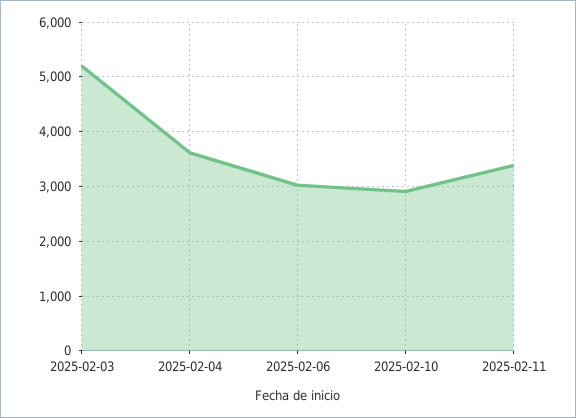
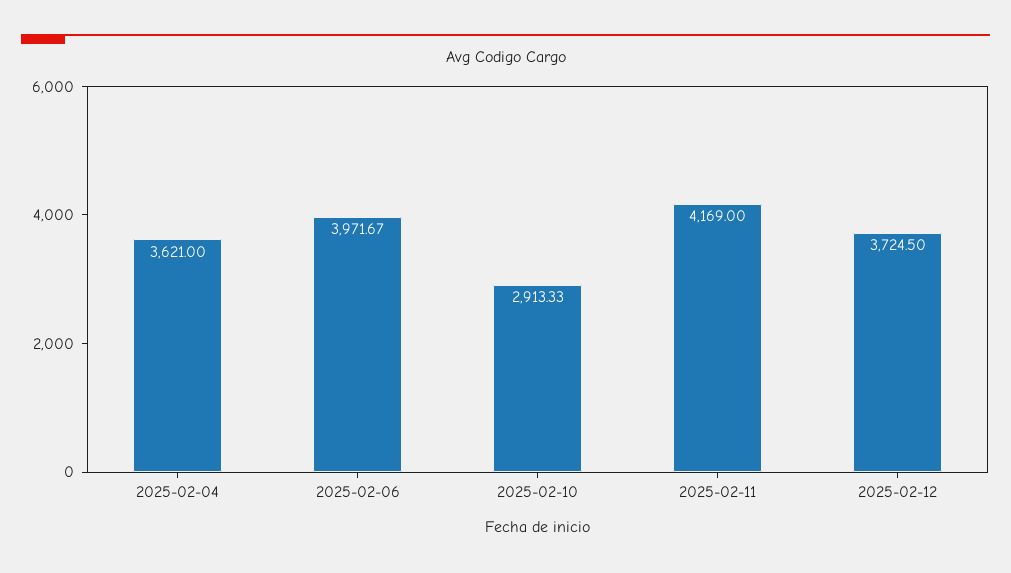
2025-02-03: 5200 -> none
2025-02-06: 3000 -> 3971.67
2025-02-11: 3400 -> 4169
2025-02-12: none -> 3724.5

